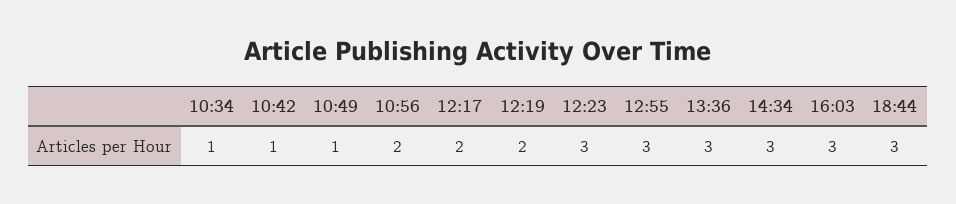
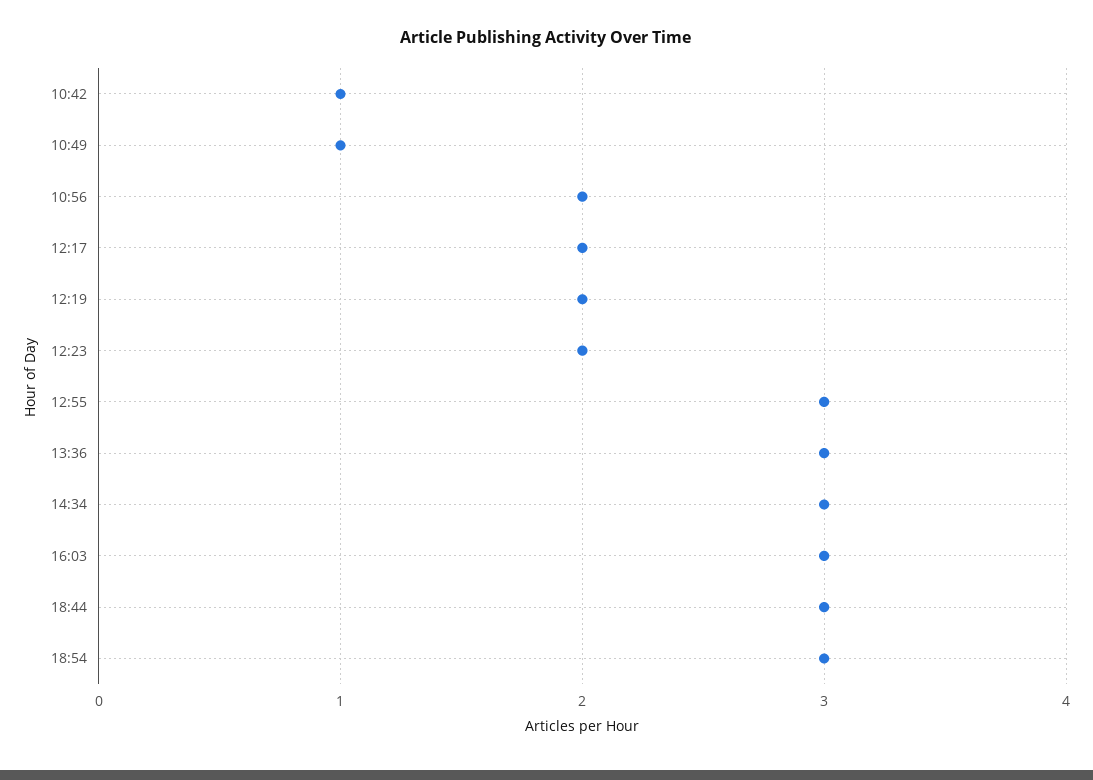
10:34: 1 -> none
12:23: 3 -> 2
18:54: none -> 3

